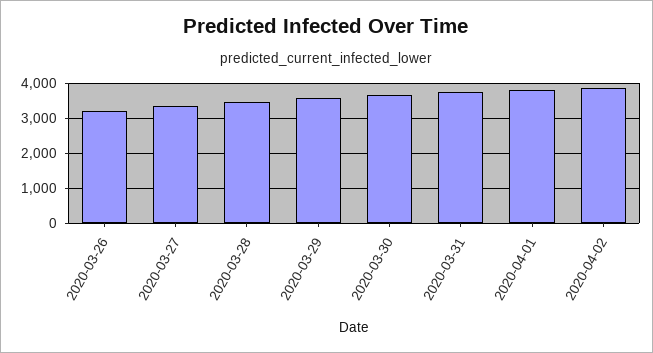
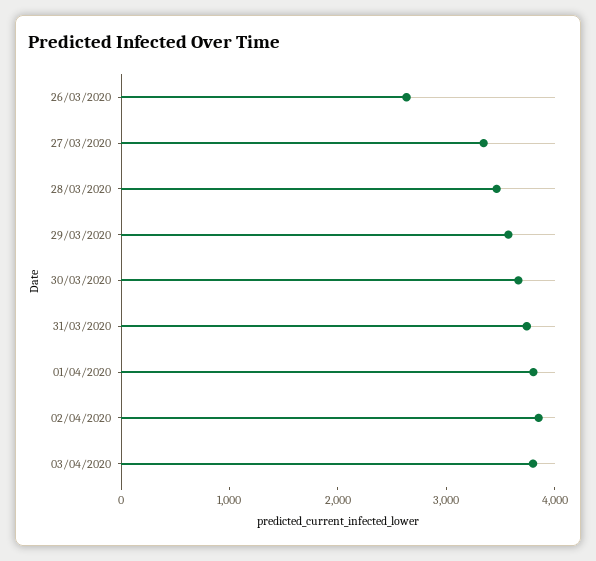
2020-03-26: 3200 -> 2600
03/04/2020: none -> 3800

